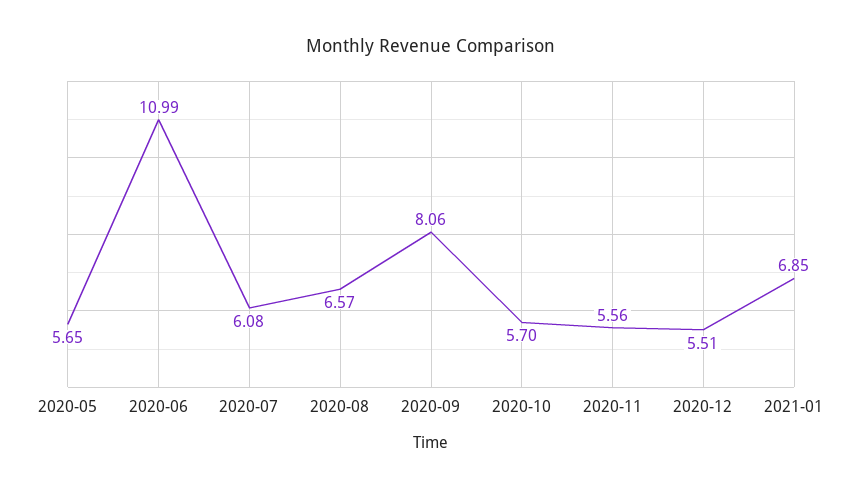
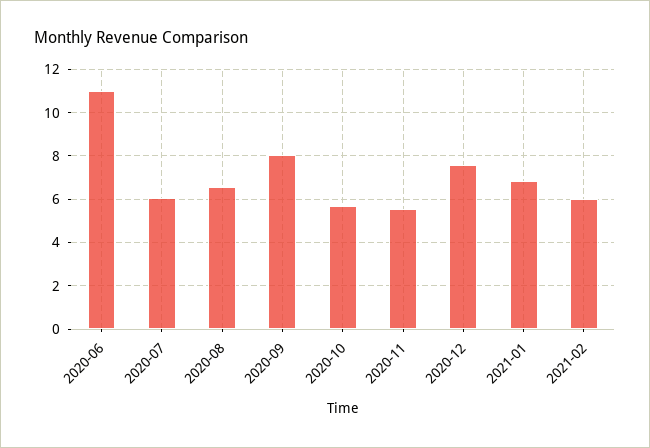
2020-05: 5.65 -> none
2020-12: 5.51 -> 7.5
2021-02: none -> 6

